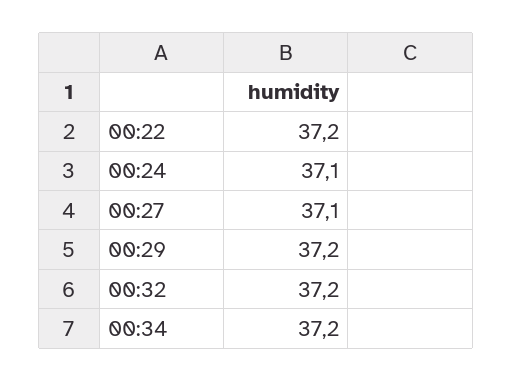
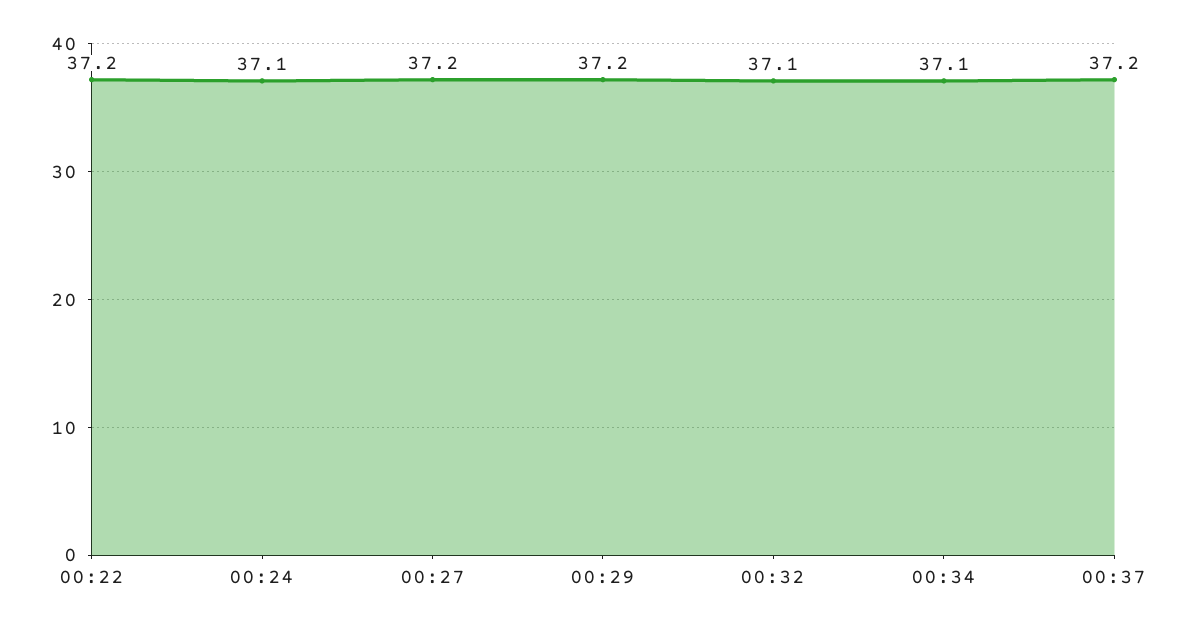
00:27: 37.1 -> 37.2
00:32: 37.2 -> 37.1
00:34: 37.2 -> 37.1
00:37: none -> 37.2

